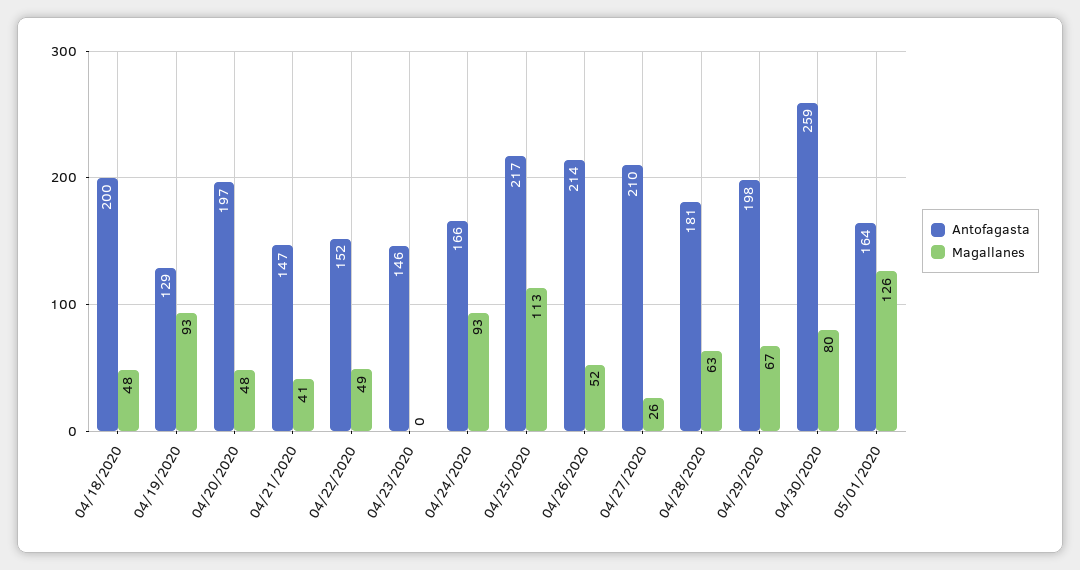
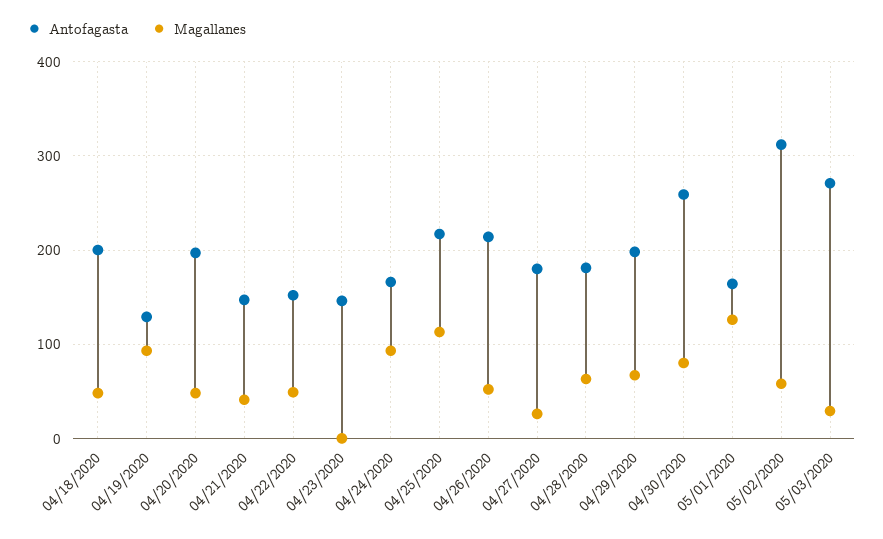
Antofagasta, 04/27/2020: 210 -> 180
Antofagasta, 05/02/2020: none -> 310
Magallanes, 05/02/2020: none -> 60
Antofagasta, 05/03/2020: none -> 270
Magallanes, 05/03/2020: none -> 30

